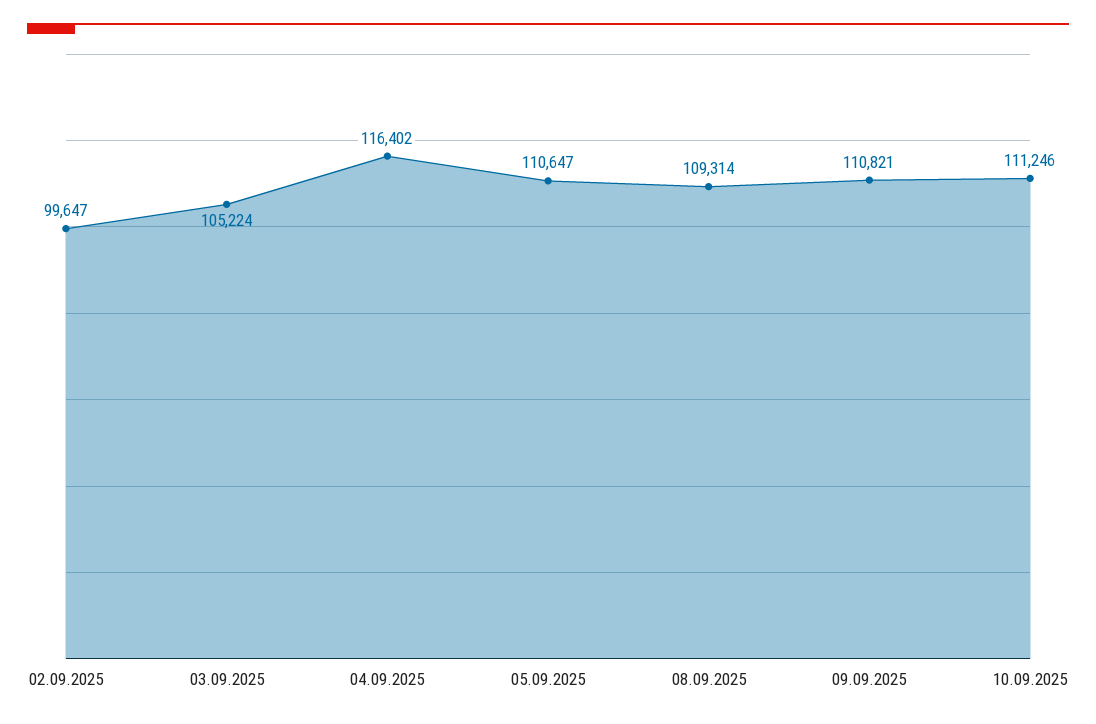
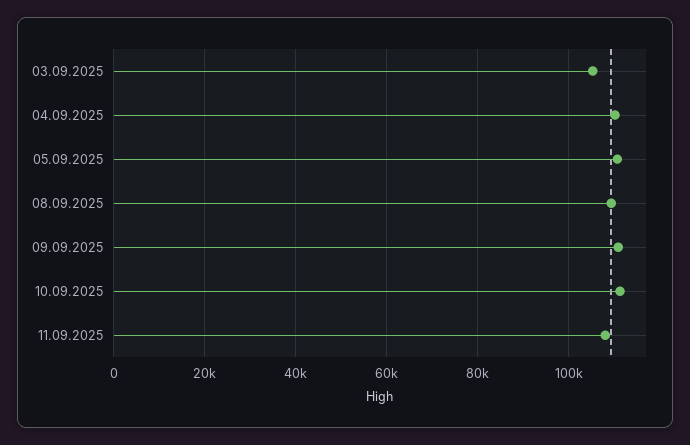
02.09.2025: 99647 -> none
04.09.2025: 116402 -> 110000
11.09.2025: none -> 108000

